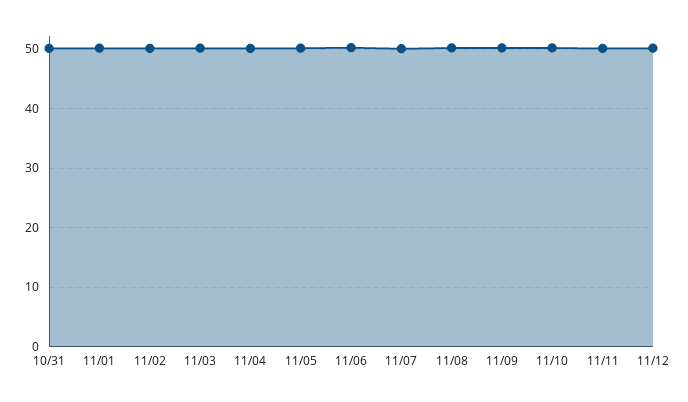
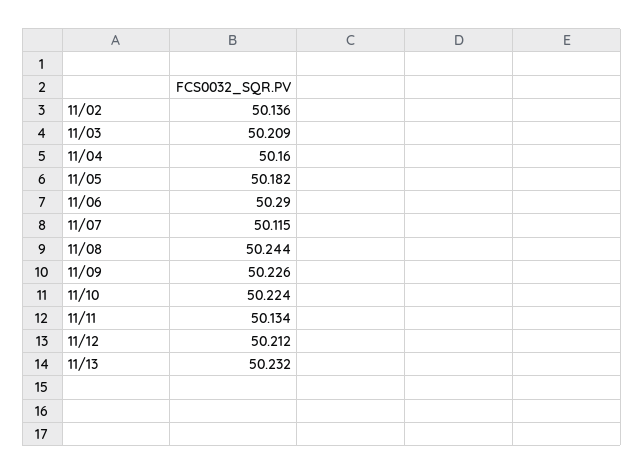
10/31: 50 -> none
11/01: 50 -> none
11/13: none -> 50.232

